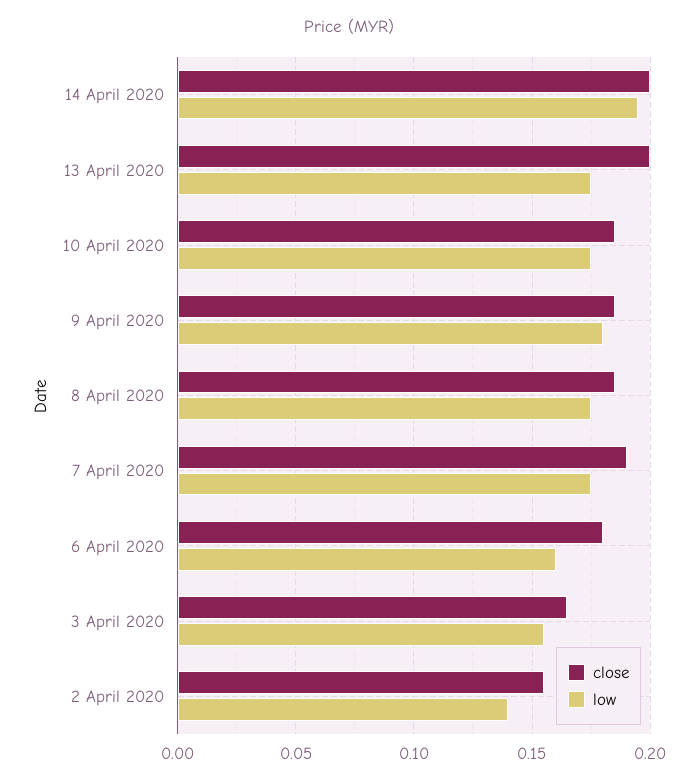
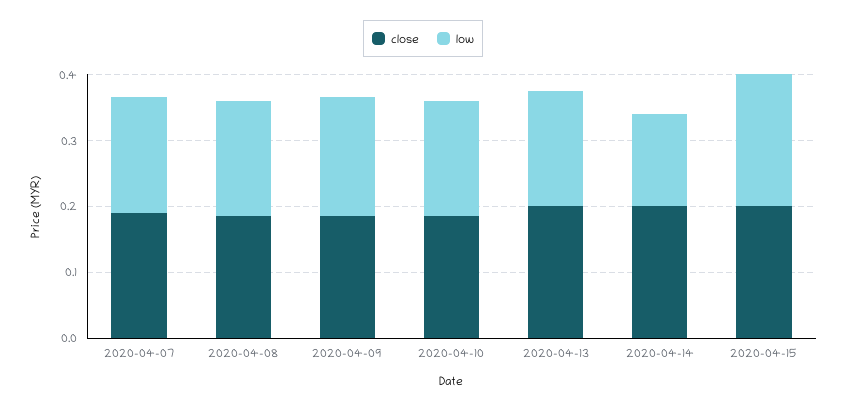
low, 14 April 2020: 0.195 -> 0.14
close, 6 April 2020: 0.18 -> none
low, 6 April 2020: 0.16 -> none
close, 3 April 2020: 0.165 -> none
low, 3 April 2020: 0.155 -> none
close, 2 April 2020: 0.155 -> none
low, 2 April 2020: 0.14 -> none
close, 2020-04-15: none -> 0.2
low, 2020-04-15: none -> 0.2

